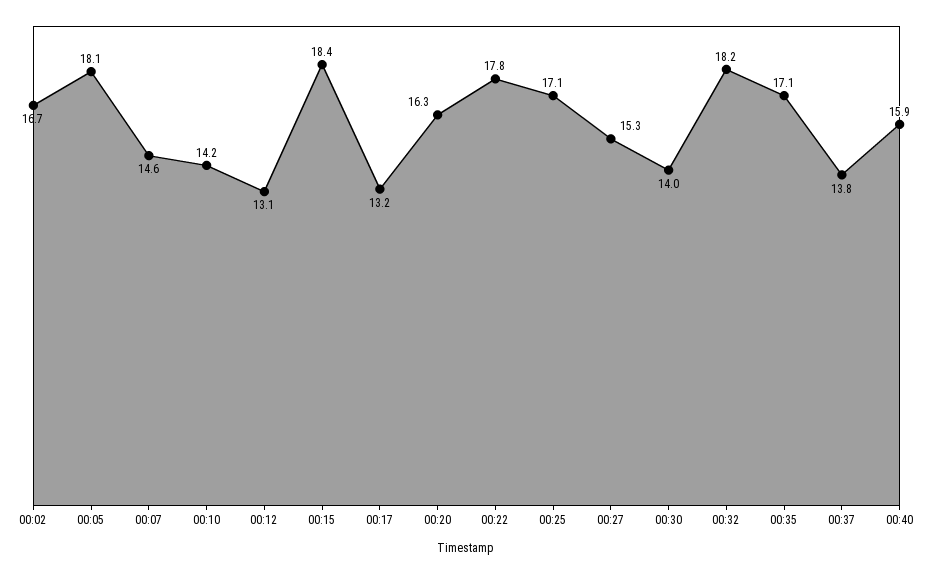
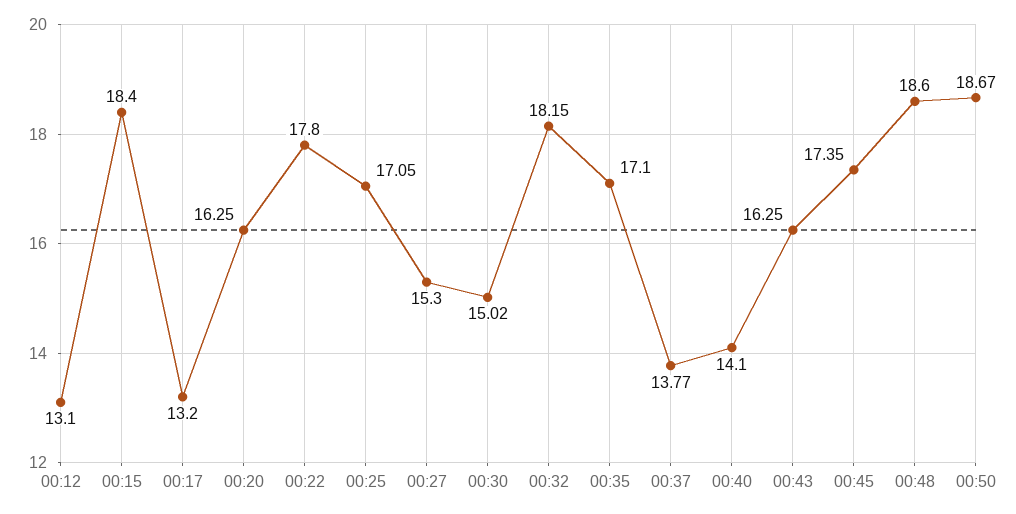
00:02: 16.7 -> none
00:05: 18.1 -> none
00:07: 14.6 -> none
00:10: 14.2 -> none
00:30: 14 -> 15.02
00:40: 15.9 -> 14.1
00:43: none -> 16.25
00:45: none -> 17.35
00:48: none -> 18.6
00:50: none -> 18.67

